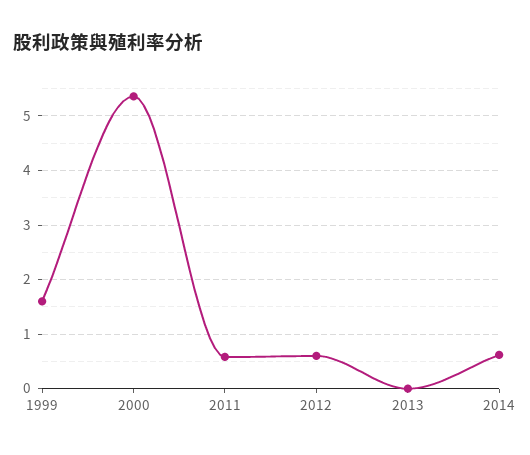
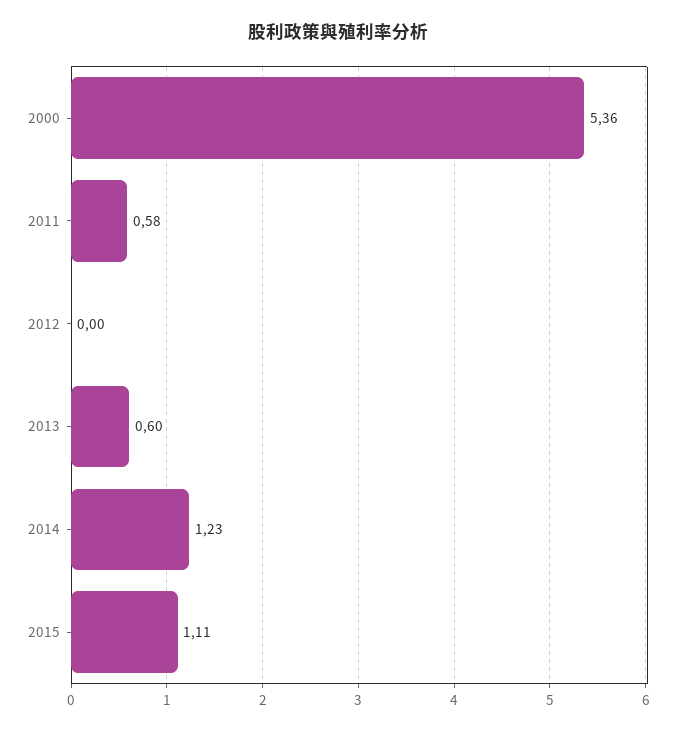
1999: 1.6 -> none
2012: 0.6 -> 0
2013: 0 -> 0.6
2014: 0.6 -> 1.23
2015: none -> 1.11

